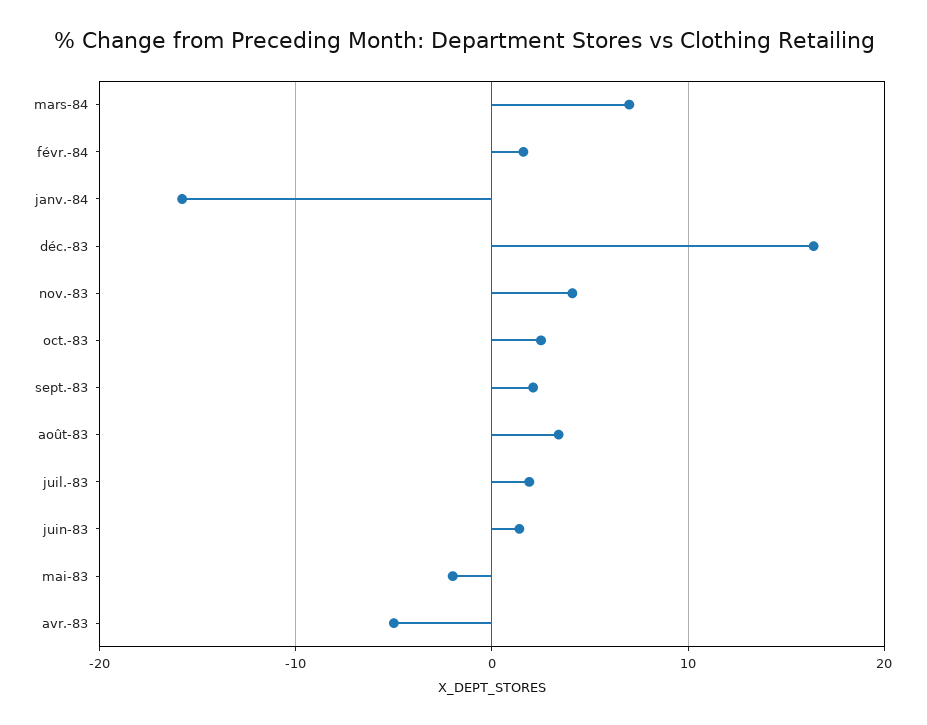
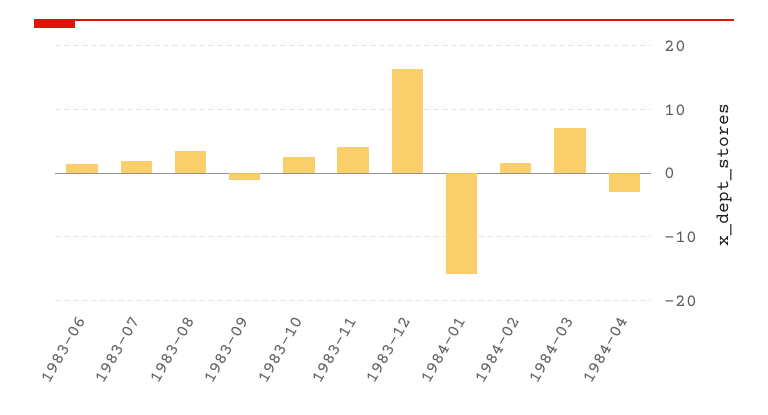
sept.-83: 2 -> -1
mai-83: -2 -> none
avr.-83: -5 -> none
1984-04: none -> -3

